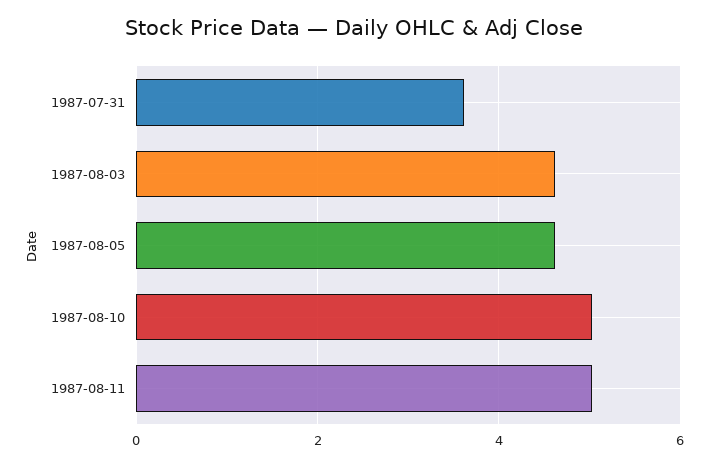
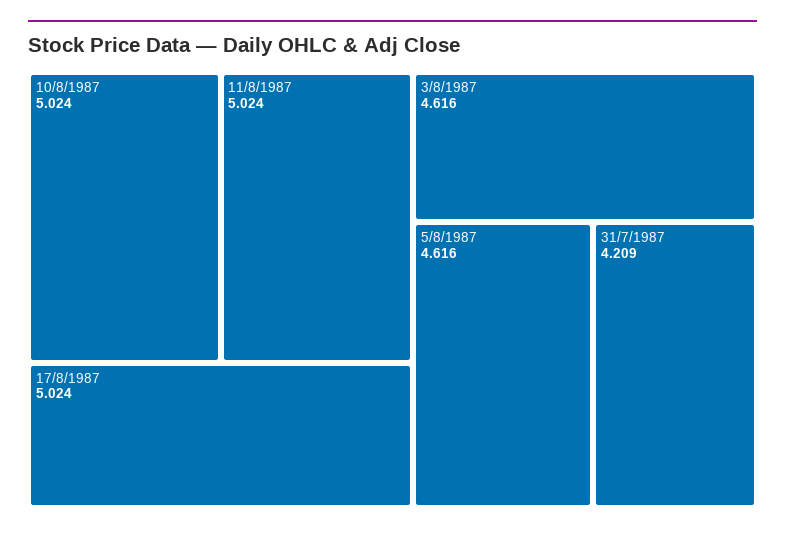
1987-07-31: 3.6 -> 4.209
17/8/1987: none -> 5.024

